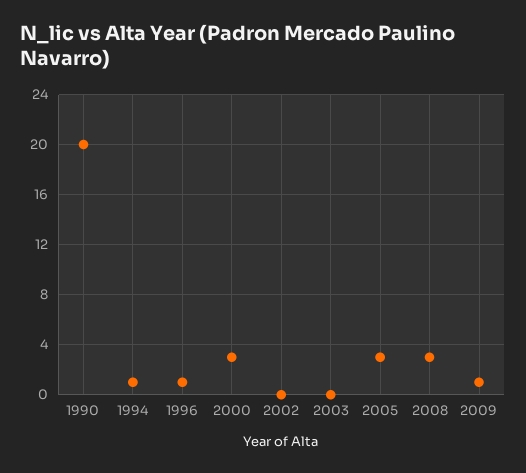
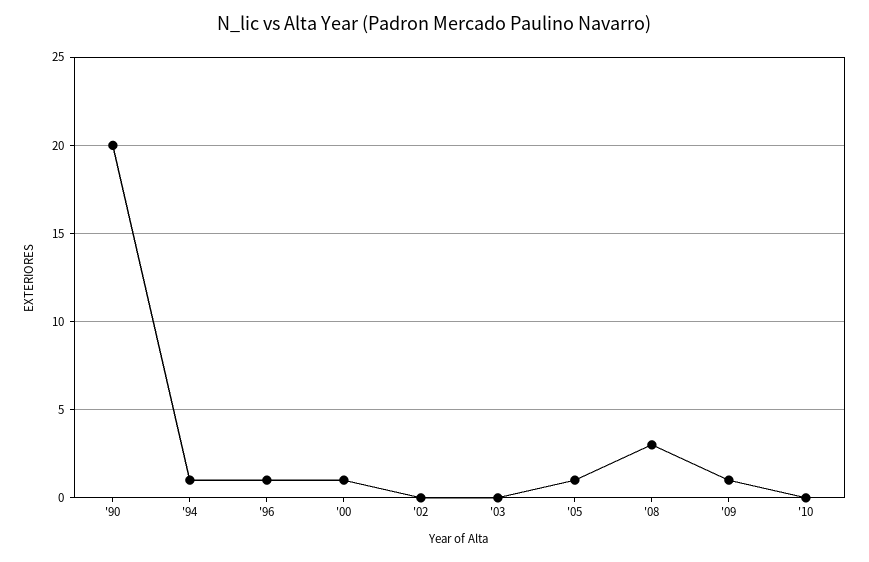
2000: 3 -> 1
2005: 3 -> 1
'10: none -> 0

